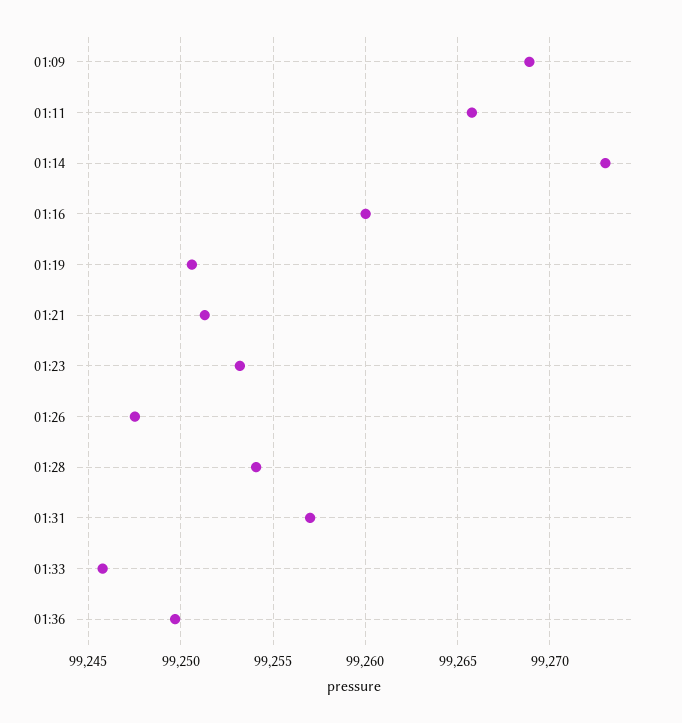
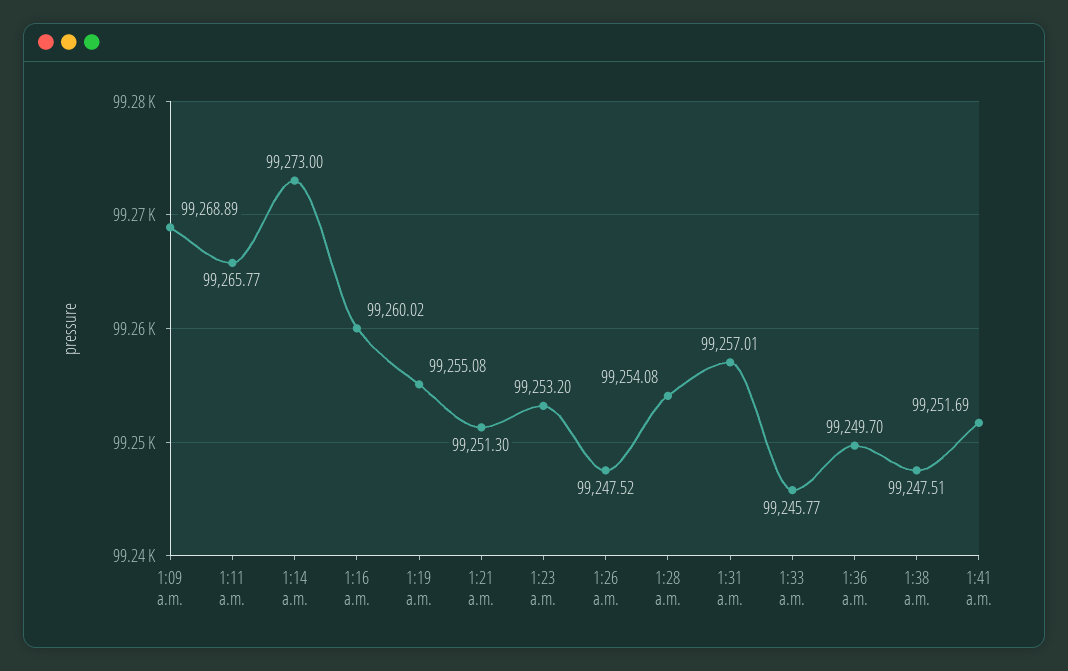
01:19: 99250.5 -> 99255.08
1:38 a.m.: none -> 99247.51
1:41 a.m.: none -> 99251.69

